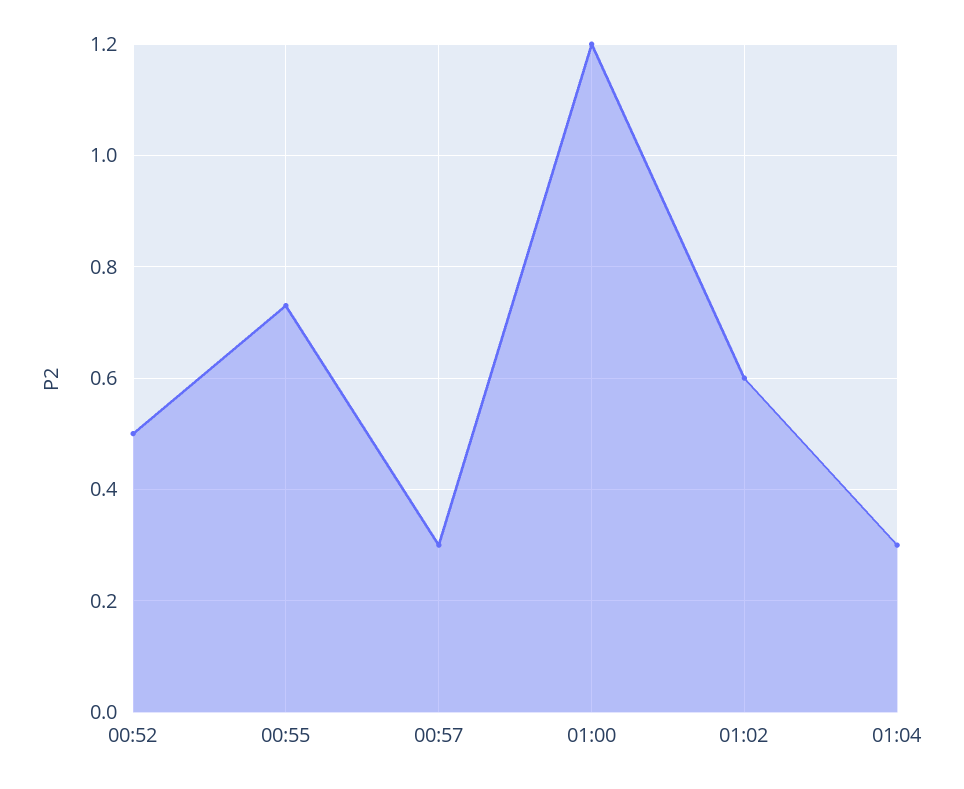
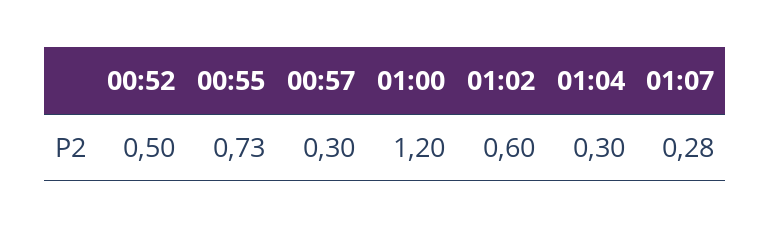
01:07: none -> 0.28

